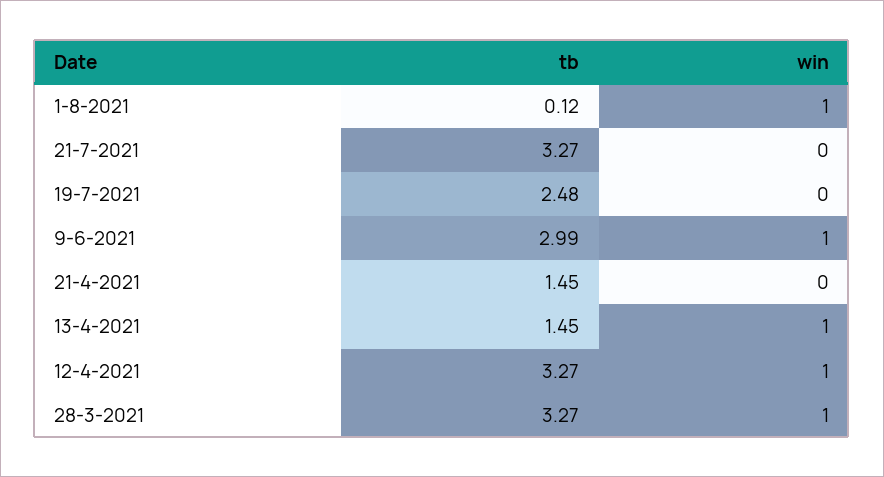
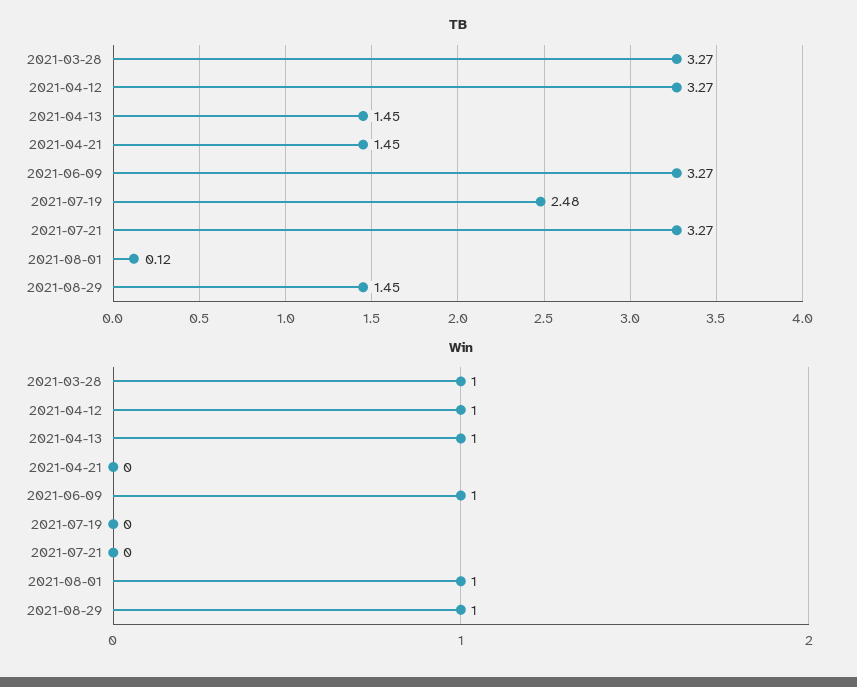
tb, 9-6-2021: 2.99 -> 3.27
tb, 2021-08-29: none -> 1.45
win, 2021-08-29: none -> 1

